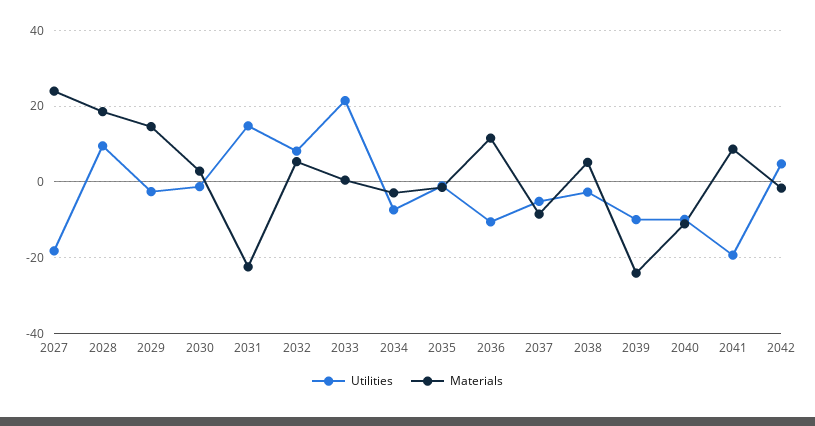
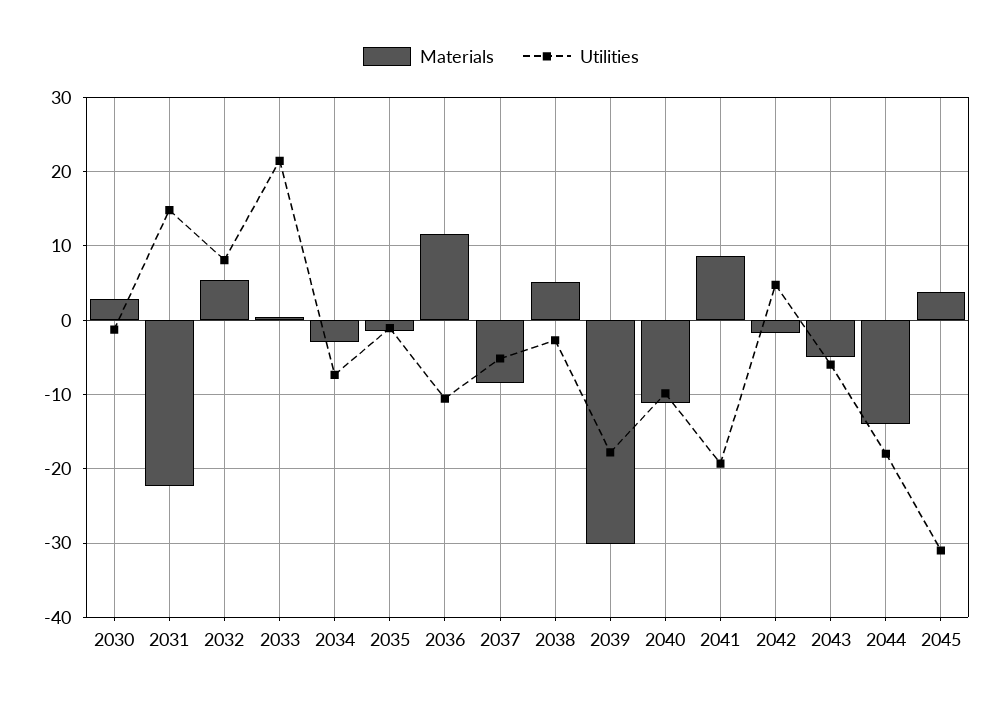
Utilities, 2027: -18 -> none
Materials, 2027: 24 -> none
Utilities, 2028: 10 -> none
Materials, 2028: 18 -> none
Utilities, 2029: -2 -> none
Materials, 2029: 14 -> none
Utilities, 2039: -10 -> -18
Materials, 2039: -24 -> -30
Materials, 2043: none -> -5
Utilities, 2043: none -> -6
Materials, 2044: none -> -14
Utilities, 2044: none -> -18
Materials, 2045: none -> 4
Utilities, 2045: none -> -31

